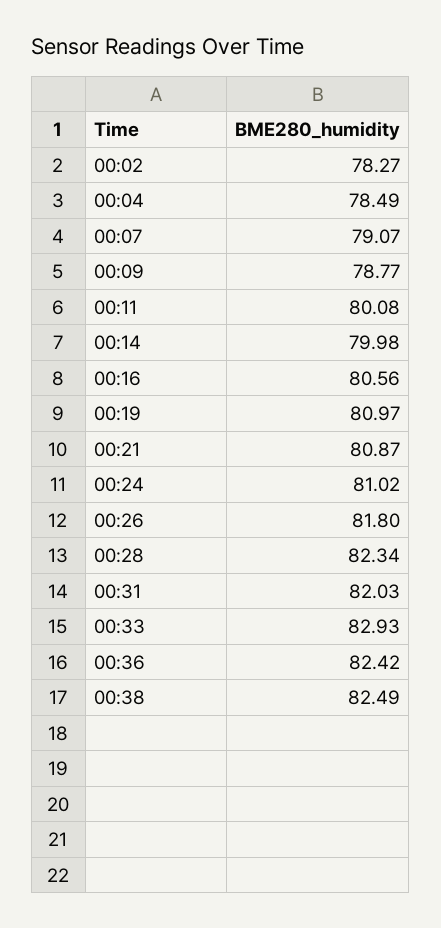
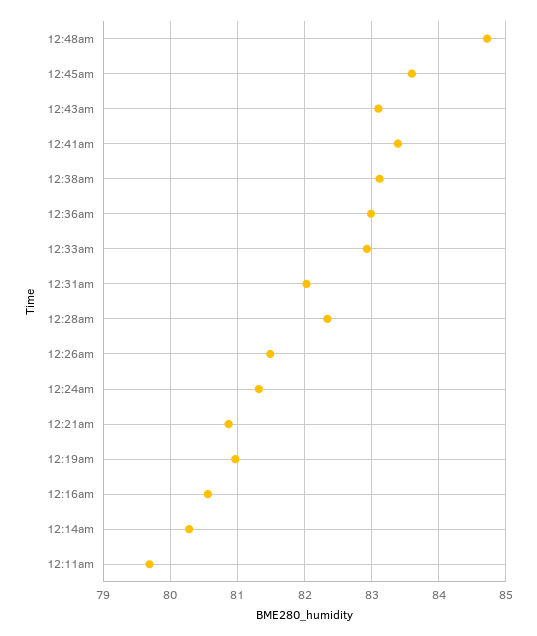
00:02: 78.27 -> none
00:04: 78.49 -> none
00:07: 79.07 -> none
00:09: 78.77 -> none
00:11: 80.08 -> 79.7
00:14: 79.98 -> 80.3
00:24: 81.02 -> 81.3
00:26: 81.8 -> 81.5
00:36: 82.42 -> 83
00:38: 82.49 -> 83.1
12:48am: none -> 84.7
12:45am: none -> 83.6
12:43am: none -> 83.1
12:41am: none -> 83.4

